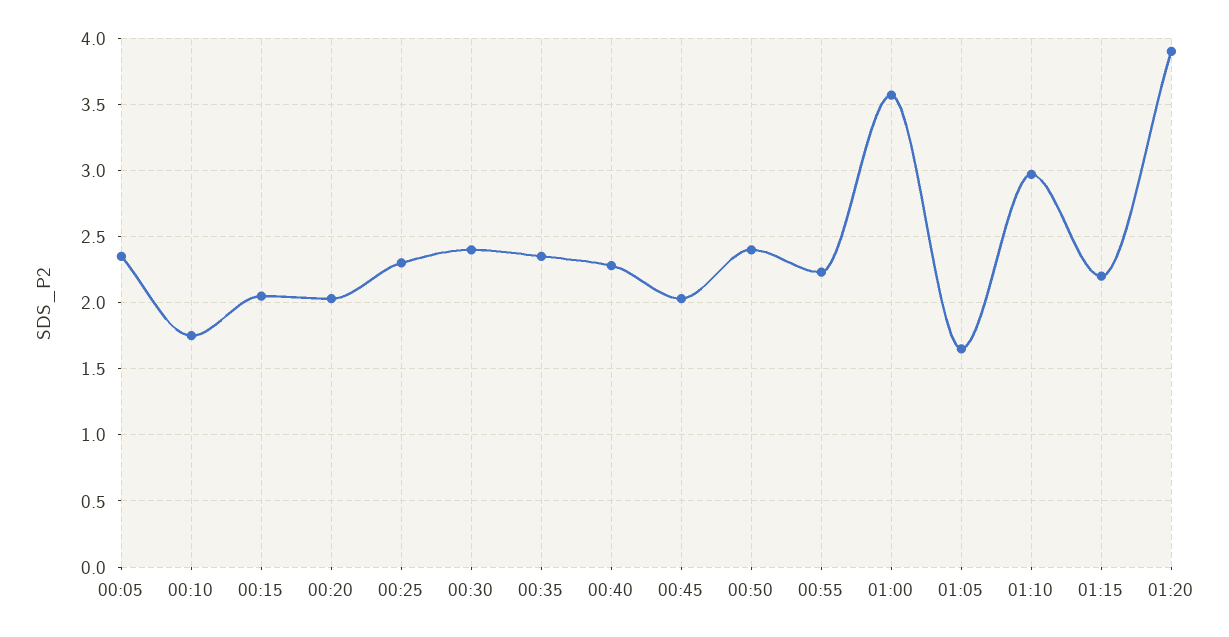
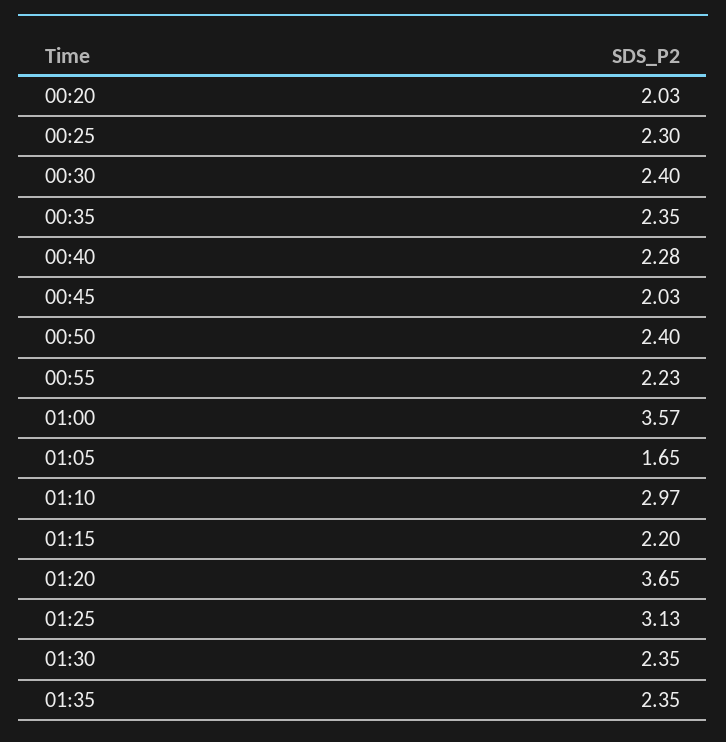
00:05: 2.35 -> none
00:10: 1.75 -> none
00:15: 2.05 -> none
01:20: 3.9 -> 3.65
01:25: none -> 3.13
01:30: none -> 2.35
01:35: none -> 2.35

